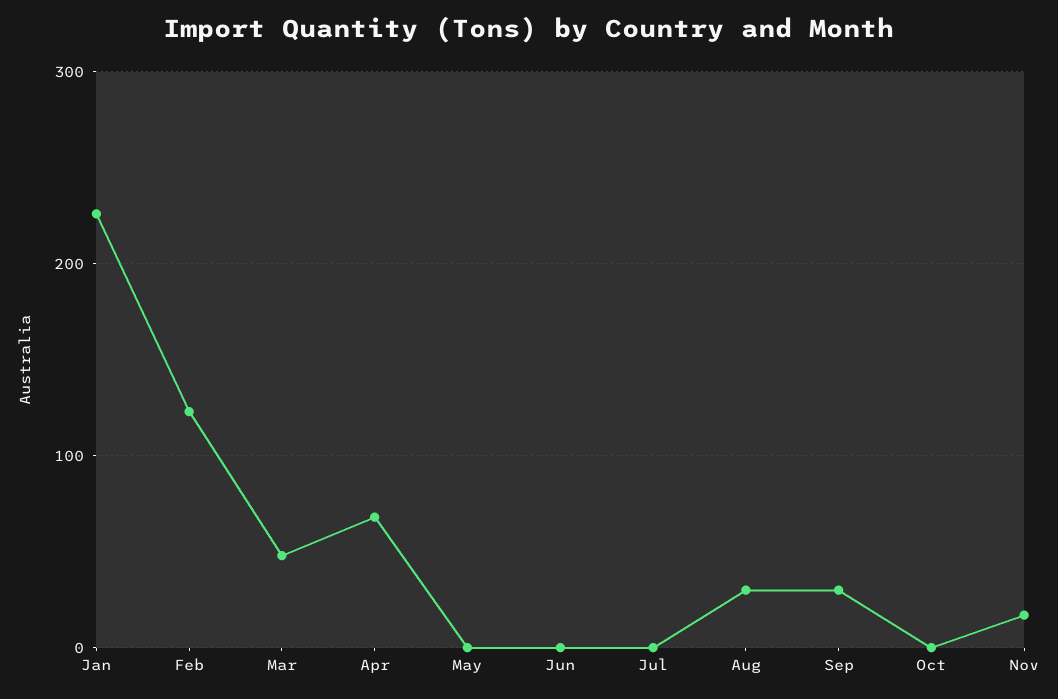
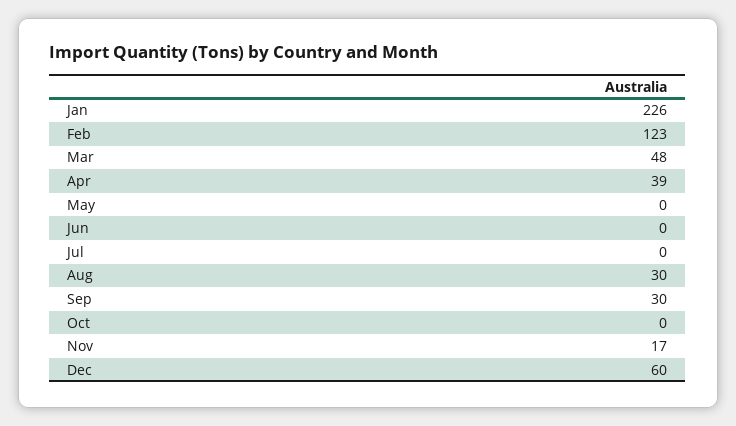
Apr: 70 -> 39
Dec: none -> 60

